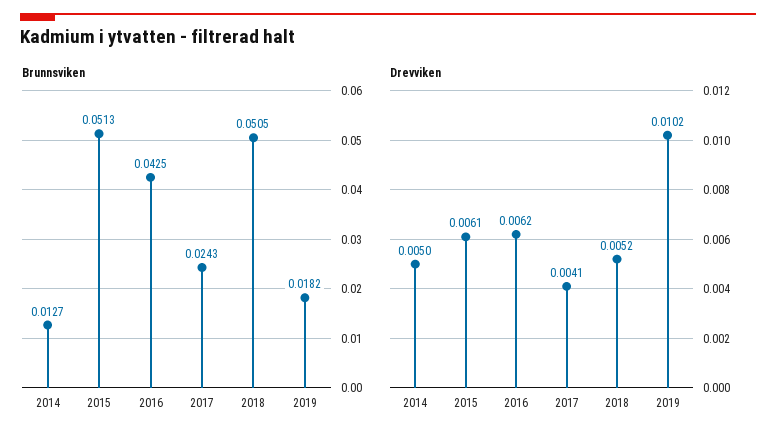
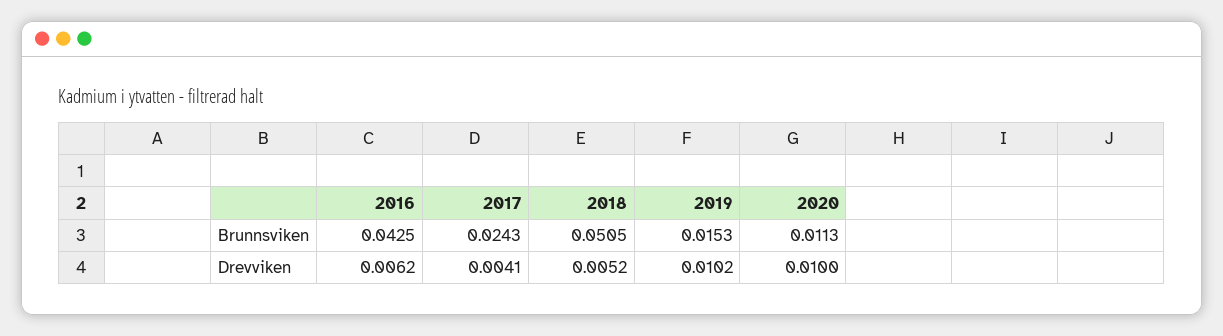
Brunnsviken, 2014: 0.0127 -> none
Brunnsviken, 2015: 0.0513 -> none
Brunnsviken, 2019: 0.0182 -> 0.0153
Drevviken, 2014: 0.005 -> none
Drevviken, 2015: 0.0061 -> none
Brunnsviken, 2020: none -> 0.0113
Drevviken, 2020: none -> 0.01

